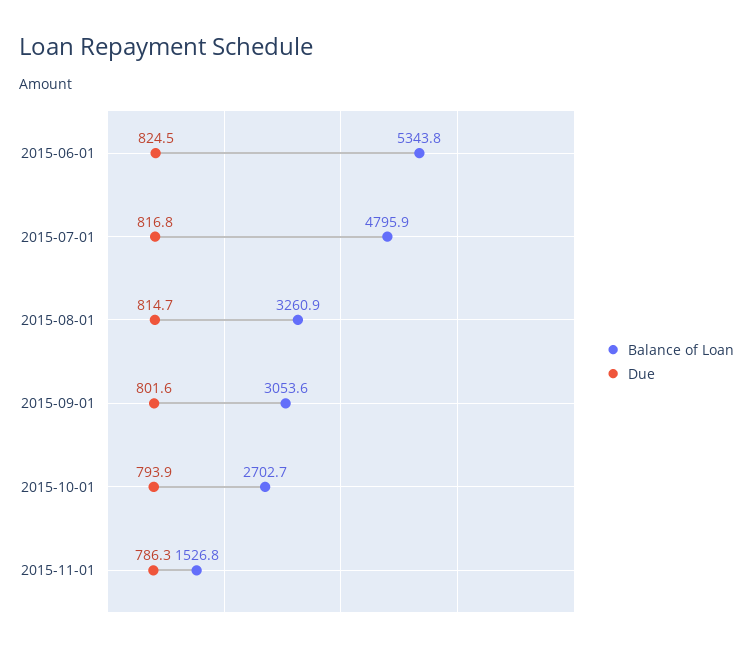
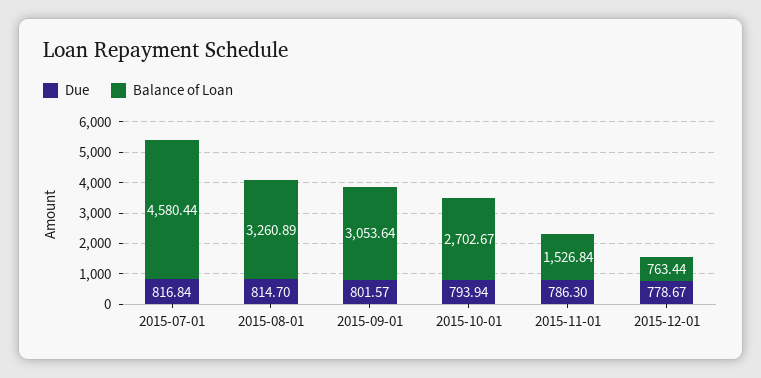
Balance of Loan, 2015-06-01: 5343.8 -> none
Due, 2015-06-01: 824.5 -> none
Balance of Loan, 2015-07-01: 4795.9 -> 4580.44
Due, 2015-12-01: none -> 778.67
Balance of Loan, 2015-12-01: none -> 763.44

